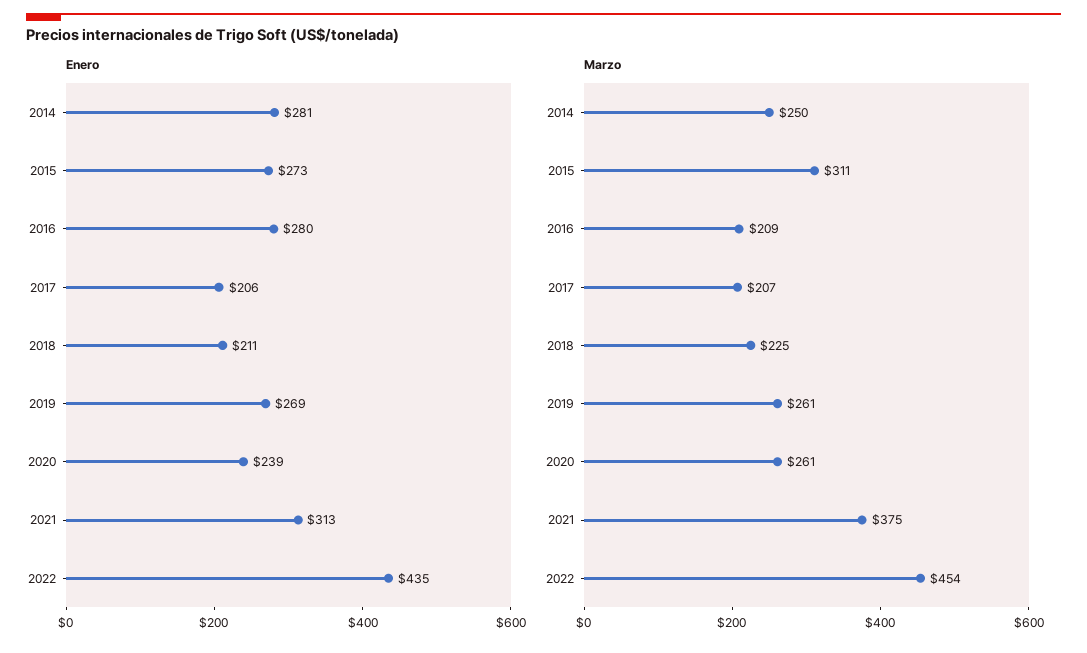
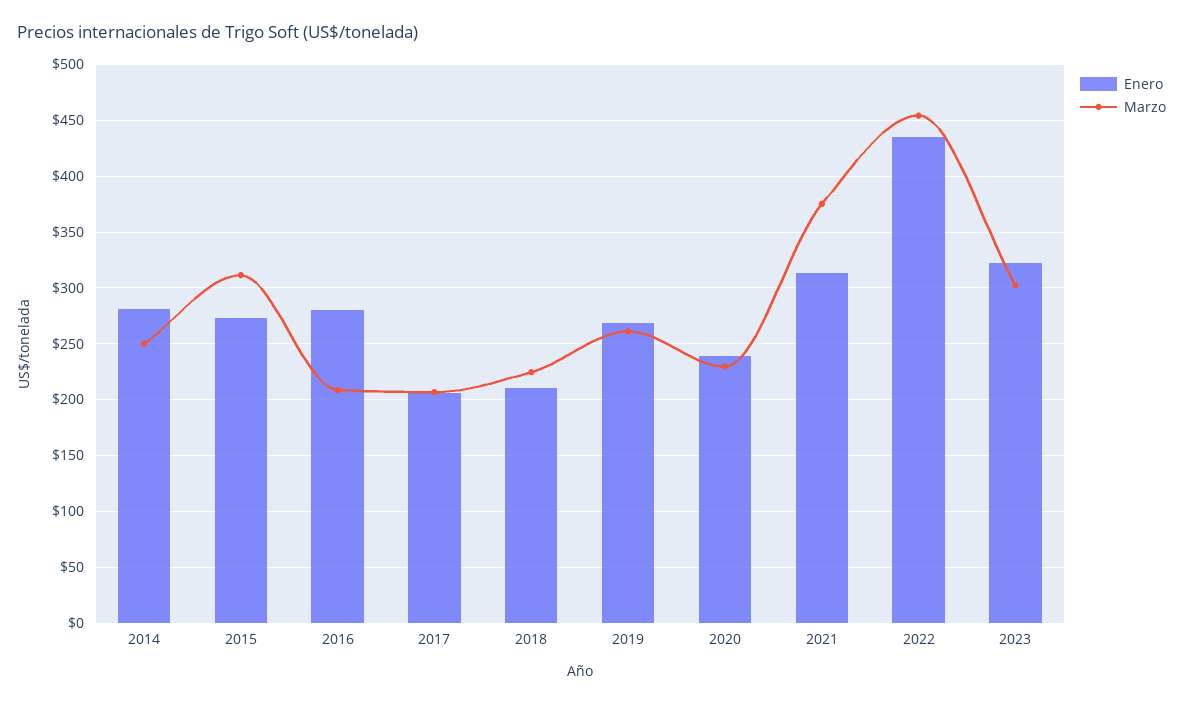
Marzo, 2020: 261 -> 230
Enero, 2023: none -> 320
Marzo, 2023: none -> 300

